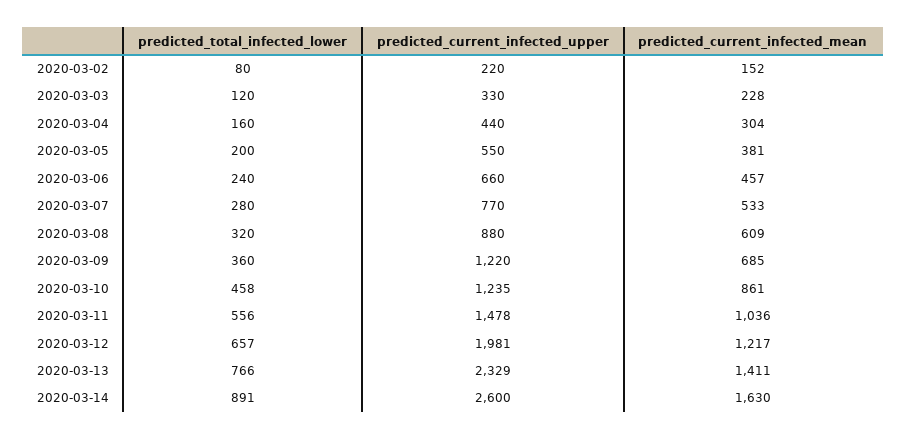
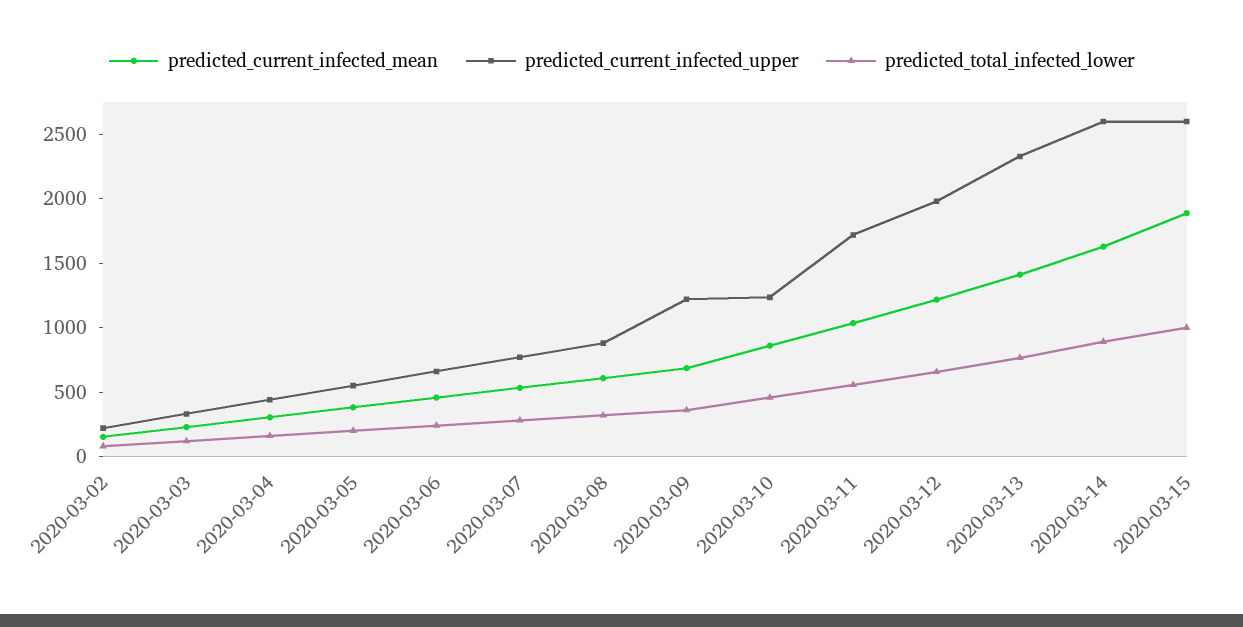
predicted_current_infected_upper, 2020-03-11: 1478 -> 1700
predicted_current_infected_mean, 2020-03-15: none -> 1900
predicted_current_infected_upper, 2020-03-15: none -> 2600
predicted_total_infected_lower, 2020-03-15: none -> 1000

